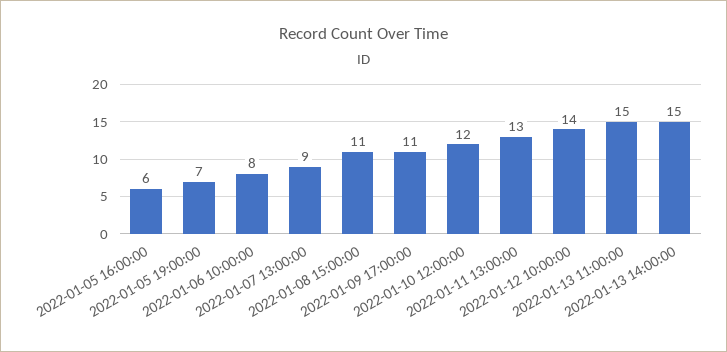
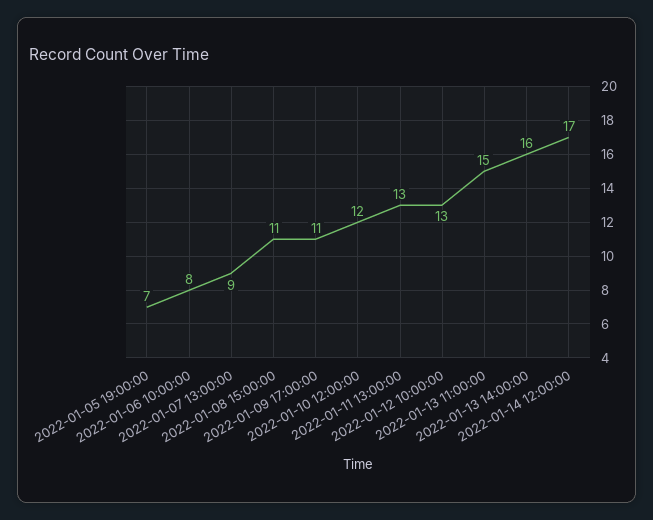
2022-01-05 16:00:00: 6 -> none
2022-01-12 10:00:00: 14 -> 13
2022-01-13 14:00:00: 15 -> 16
2022-01-14 12:00:00: none -> 17

